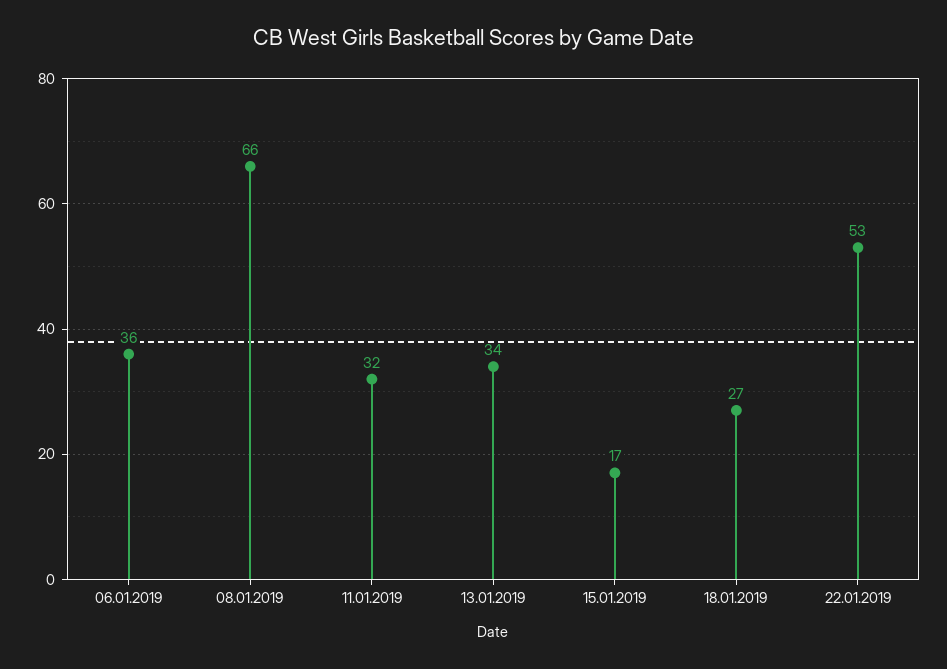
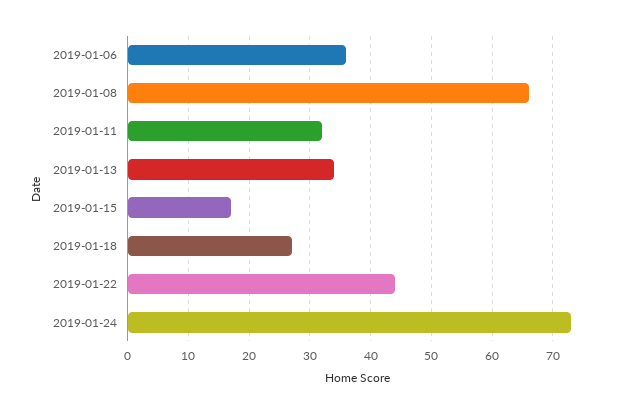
22.01.2019: 53 -> 44
2019-01-24: none -> 73

